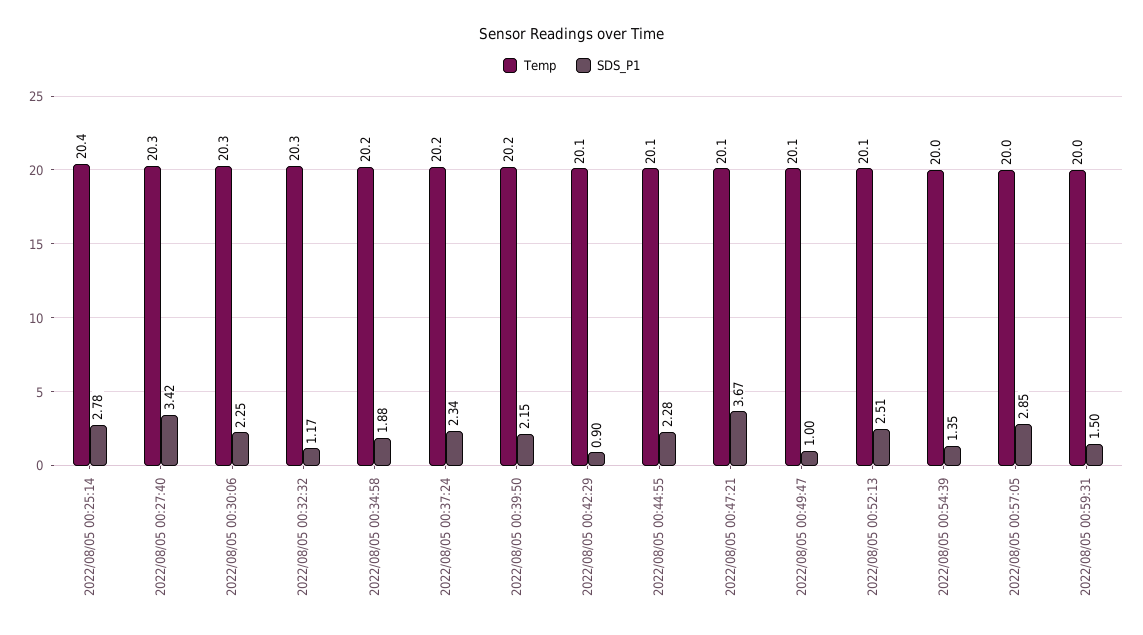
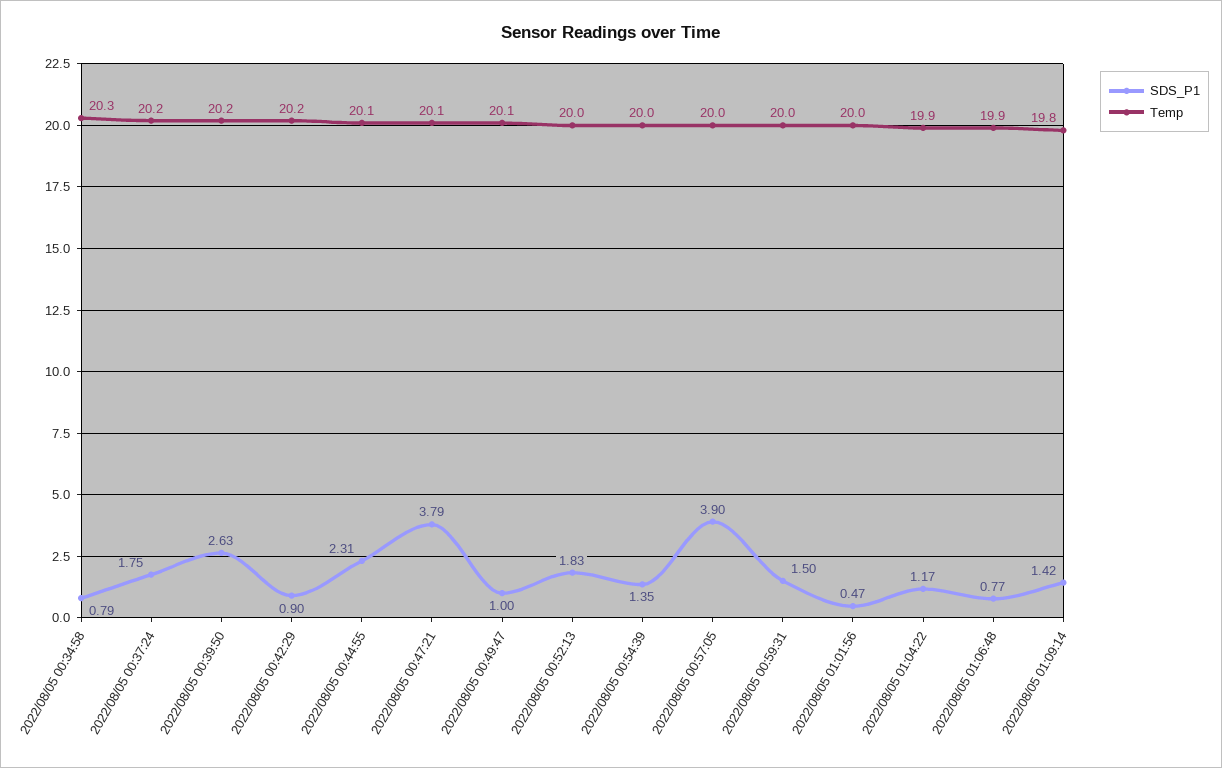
Temp, 2022/08/05 00:25:14: 20.4 -> none
SDS_P1, 2022/08/05 00:25:14: 2.78 -> none
Temp, 2022/08/05 00:27:40: 20.3 -> none
SDS_P1, 2022/08/05 00:27:40: 3.42 -> none
Temp, 2022/08/05 00:30:06: 20.3 -> none
SDS_P1, 2022/08/05 00:30:06: 2.25 -> none
Temp, 2022/08/05 00:32:32: 20.3 -> none
SDS_P1, 2022/08/05 00:32:32: 1.17 -> none
Temp, 2022/08/05 00:34:58: 20.2 -> 20.3
SDS_P1, 2022/08/05 00:34:58: 1.88 -> 0.79
SDS_P1, 2022/08/05 00:37:24: 2.34 -> 1.75
SDS_P1, 2022/08/05 00:39:50: 2.15 -> 2.63
Temp, 2022/08/05 00:42:29: 20.1 -> 20.2
SDS_P1, 2022/08/05 00:44:55: 2.28 -> 2.31
SDS_P1, 2022/08/05 00:47:21: 3.67 -> 3.79
Temp, 2022/08/05 00:52:13: 20.1 -> 20
SDS_P1, 2022/08/05 00:52:13: 2.51 -> 1.83
SDS_P1, 2022/08/05 00:57:05: 2.85 -> 3.9
SDS_P1, 2022/08/05 01:01:56: none -> 0.47
Temp, 2022/08/05 01:01:56: none -> 20
SDS_P1, 2022/08/05 01:04:22: none -> 1.17
Temp, 2022/08/05 01:04:22: none -> 19.9
SDS_P1, 2022/08/05 01:06:48: none -> 0.77
Temp, 2022/08/05 01:06:48: none -> 19.9
SDS_P1, 2022/08/05 01:09:14: none -> 1.42
Temp, 2022/08/05 01:09:14: none -> 19.8

